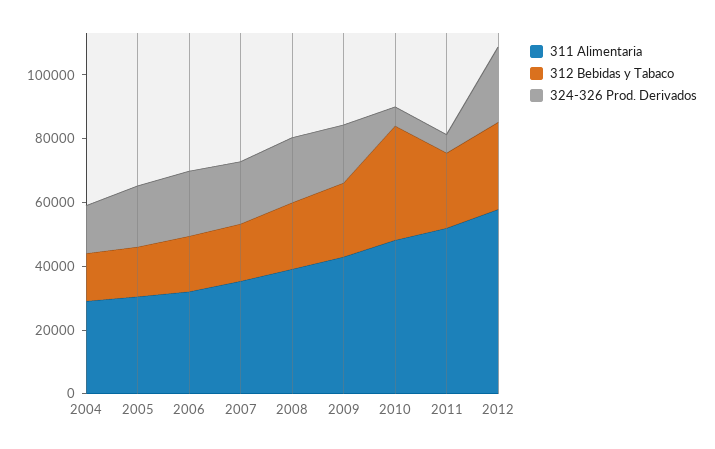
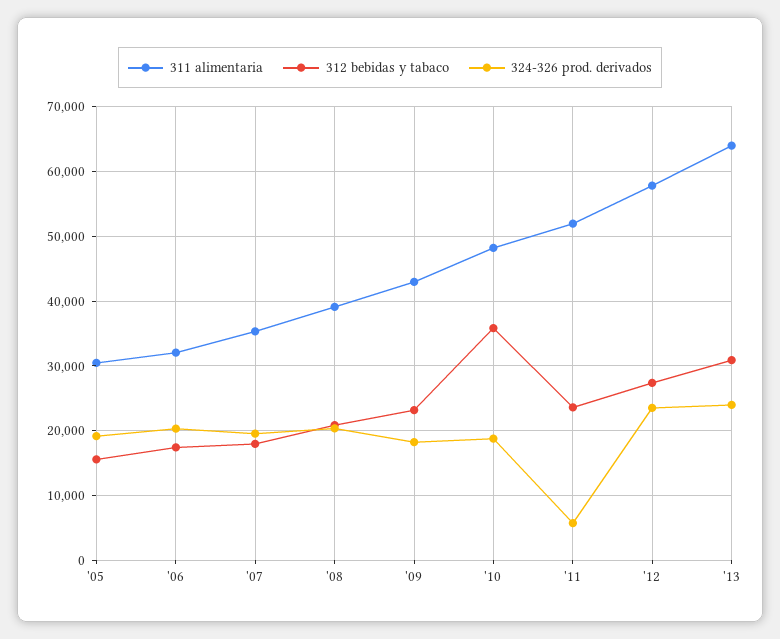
311 Alimentaria, 2004: 30000 -> none
312 Bebidas y Tabaco, 2004: 15000 -> none
324-326 Prod. Derivados, 2004: 15000 -> none
324-326 Prod. Derivados, 2010: 5000 -> 19000
311 Alimentaria, '13: none -> 64000
312 Bebidas y Tabaco, '13: none -> 31000
324-326 Prod. Derivados, '13: none -> 24000

